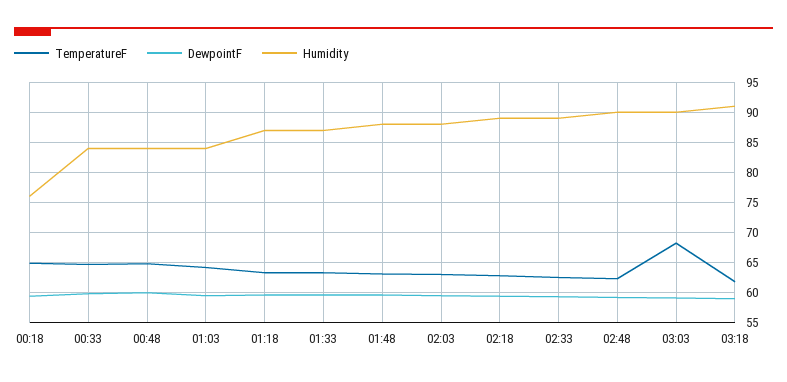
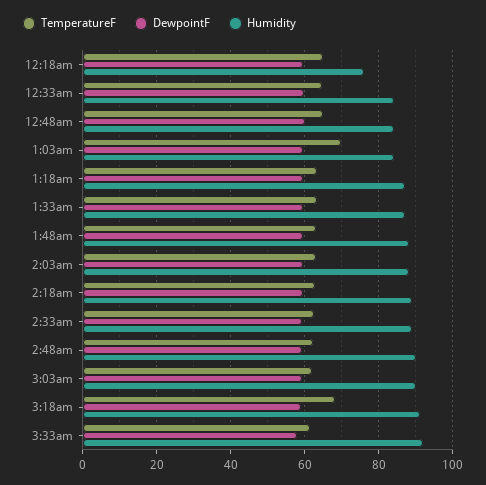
TemperatureF, 01:03: 64 -> 70
TemperatureF, 03:03: 68 -> 62
TemperatureF, 03:18: 62 -> 68
TemperatureF, 3:33am: none -> 62
DewpointF, 3:33am: none -> 58
Humidity, 3:33am: none -> 92

